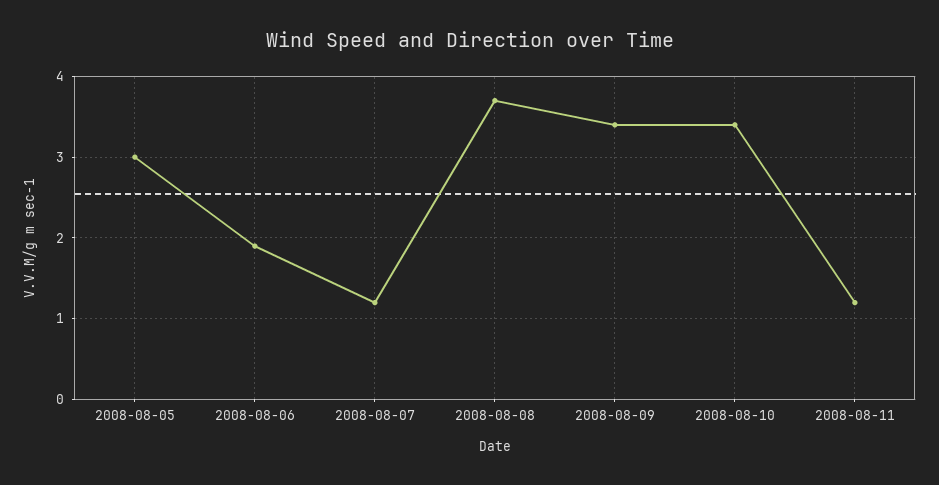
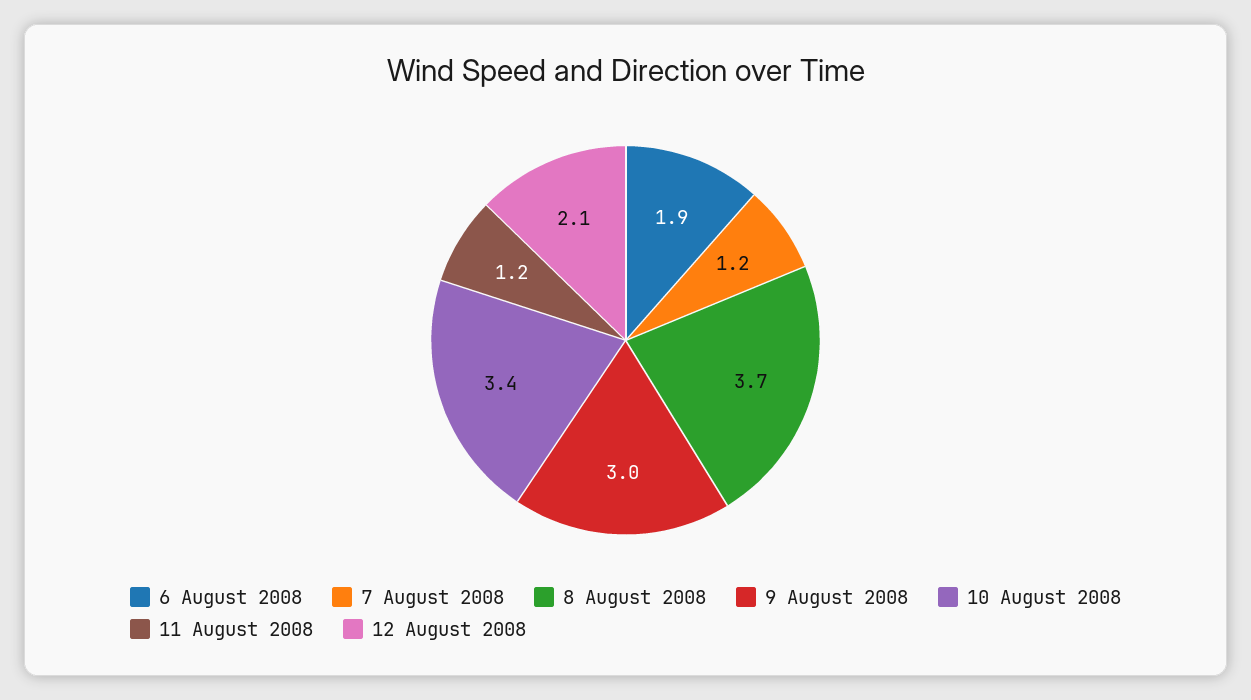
2008-08-05: 3 -> none
2008-08-09: 3.4 -> 3
12 August 2008: none -> 2.1

